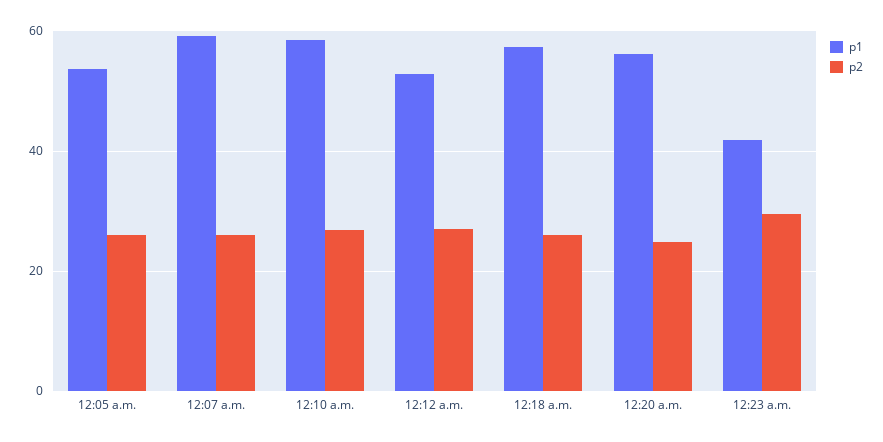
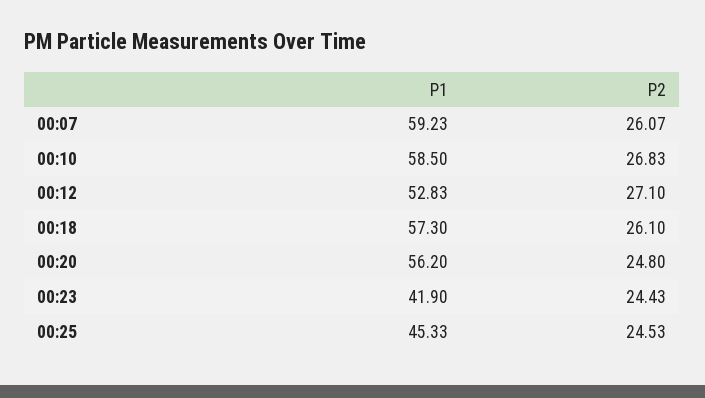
p1, 12:05 a.m.: 54 -> none
p2, 12:05 a.m.: 26 -> none
p2, 12:23 a.m.: 30 -> 24.43
p1, 00:25: none -> 45.33
p2, 00:25: none -> 24.53

